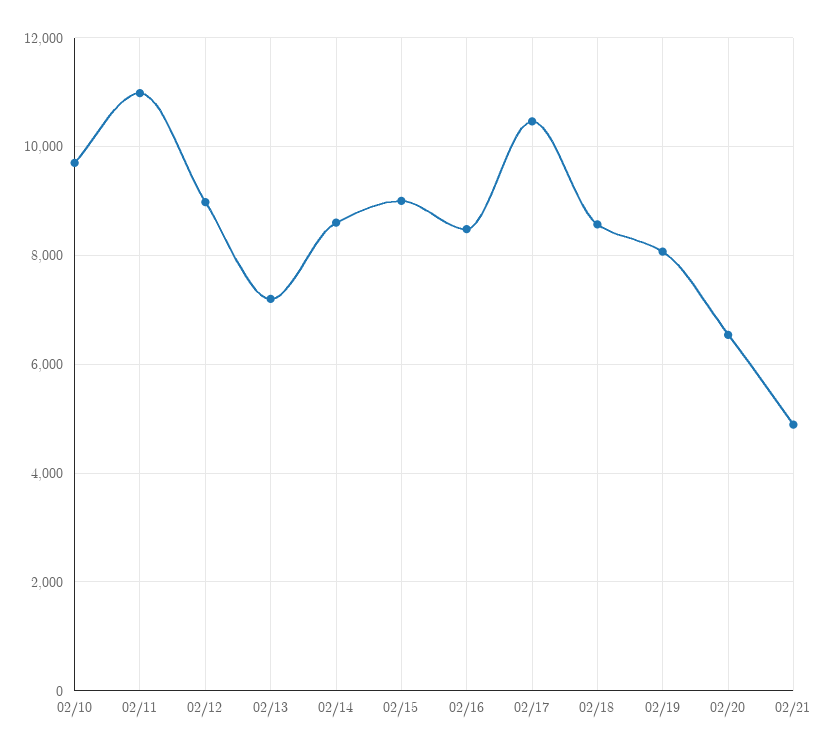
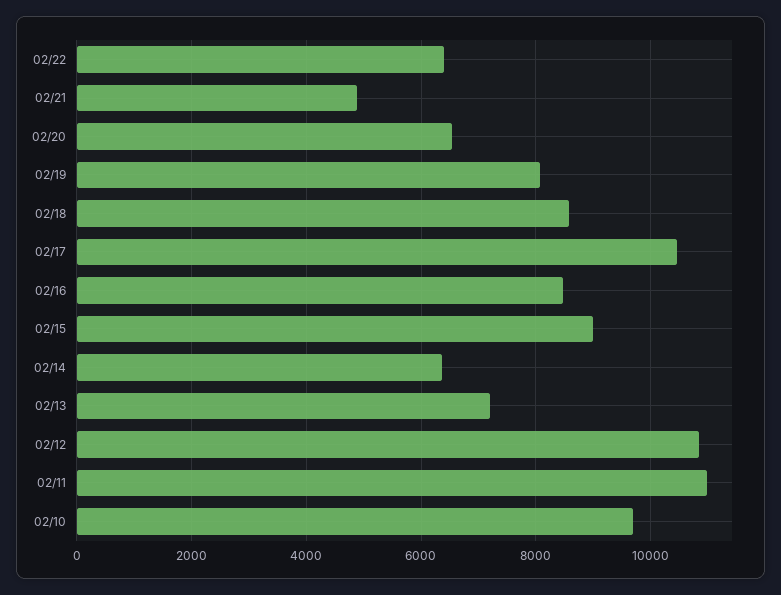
02/12: 9000 -> 10800
02/14: 8600 -> 6400
02/22: none -> 6400

